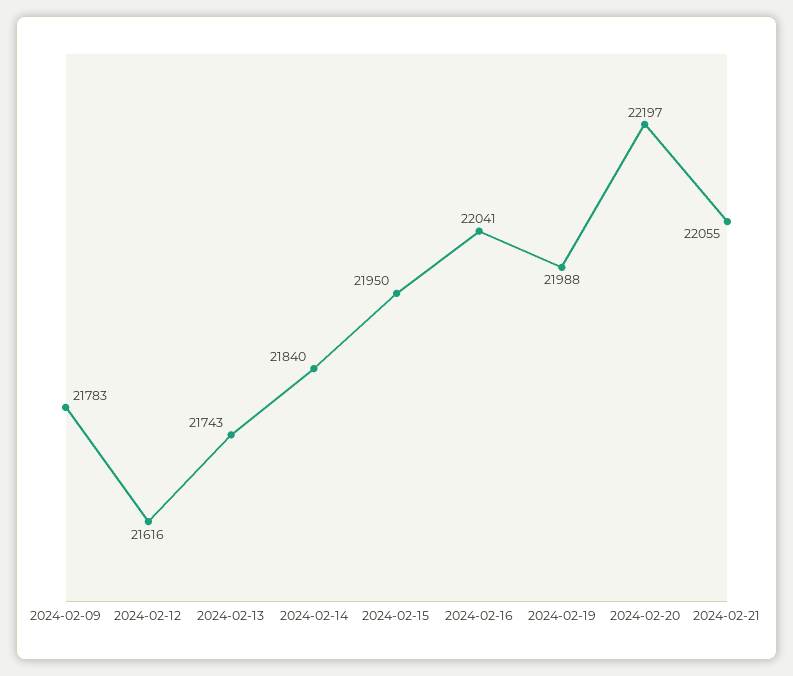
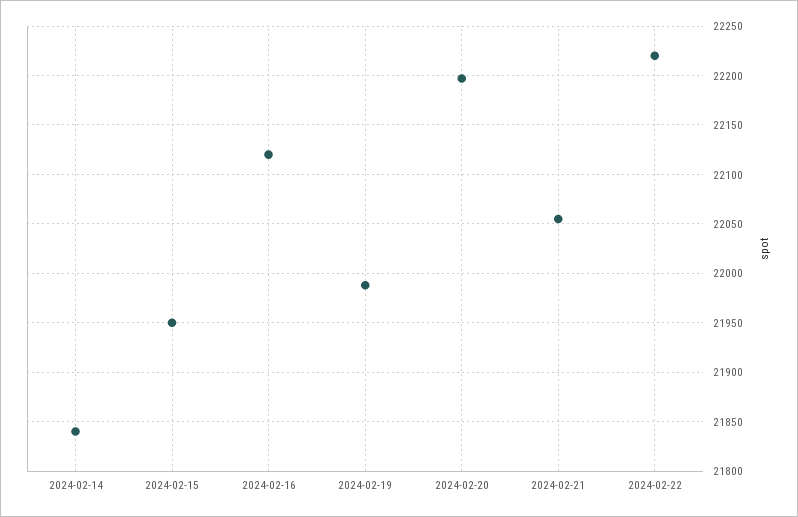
2024-02-09: 21783 -> none
2024-02-12: 21616 -> none
2024-02-13: 21743 -> none
2024-02-16: 22041 -> 22120
2024-02-22: none -> 22220

